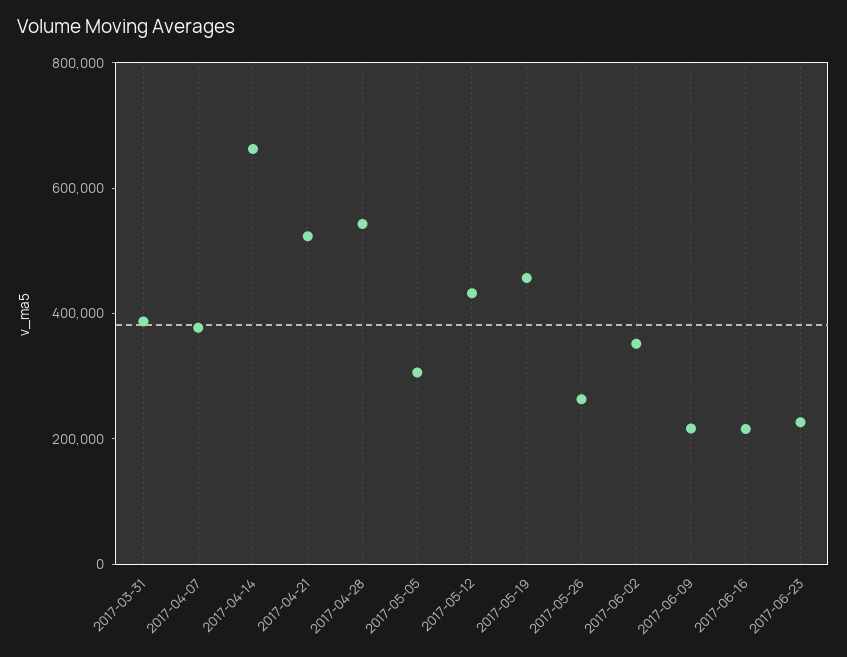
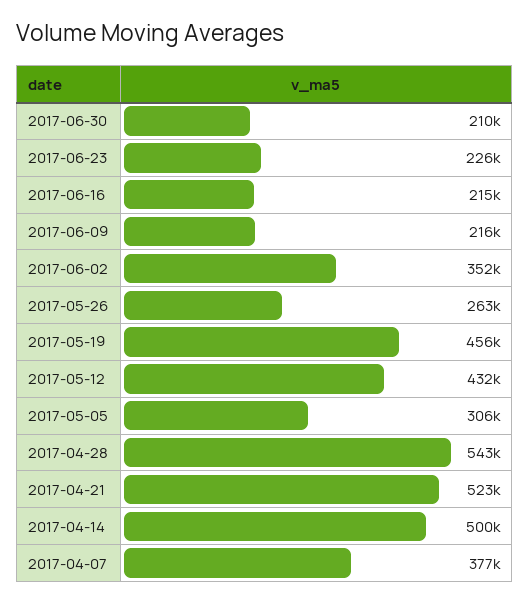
2017-03-31: 400000 -> none
2017-04-14: 650000 -> 500000
2017-06-30: none -> 210000

